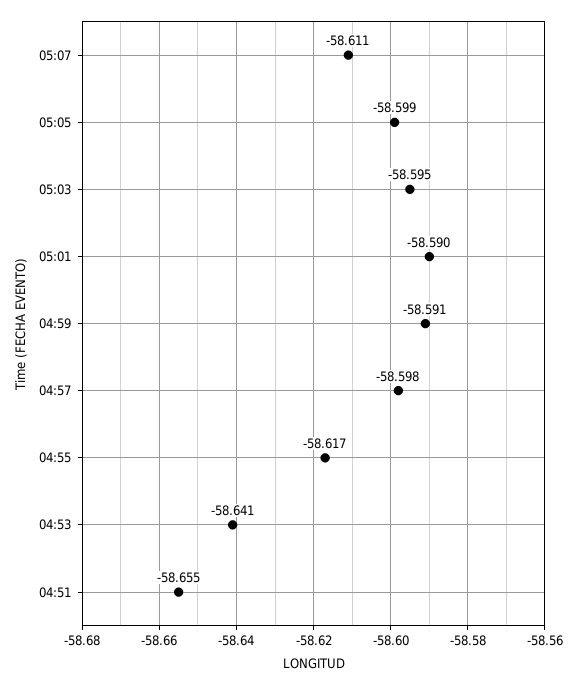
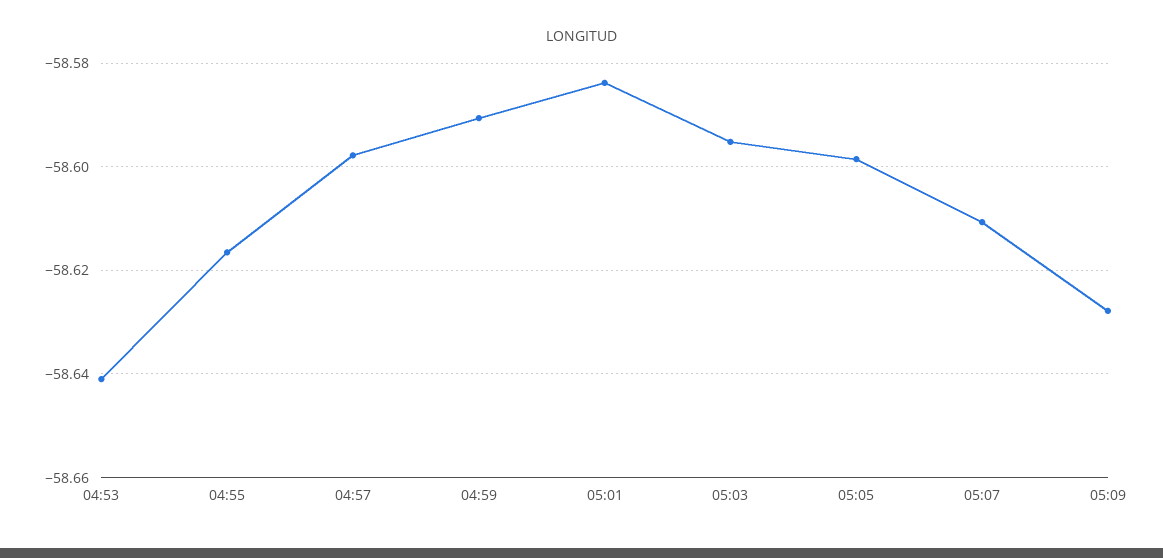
05:01: -58.59 -> -58.584
04:51: -58.655 -> none
05:09: none -> -58.628

